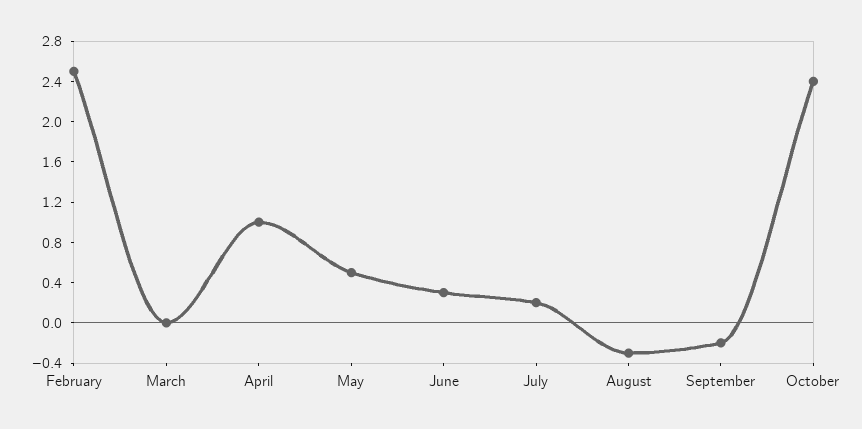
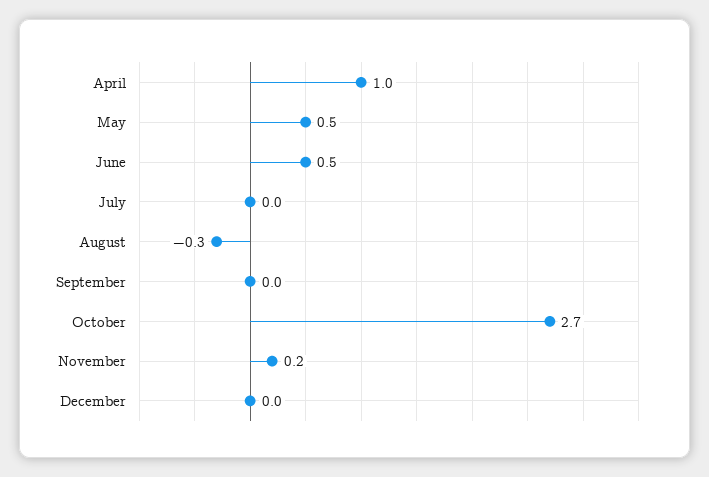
February: 2.5 -> none
March: 0 -> none
June: 0.3 -> 0.5
July: 0.2 -> 0
September: -0.2 -> 0
October: 2.4 -> 2.7
November: none -> 0.2
December: none -> 0

